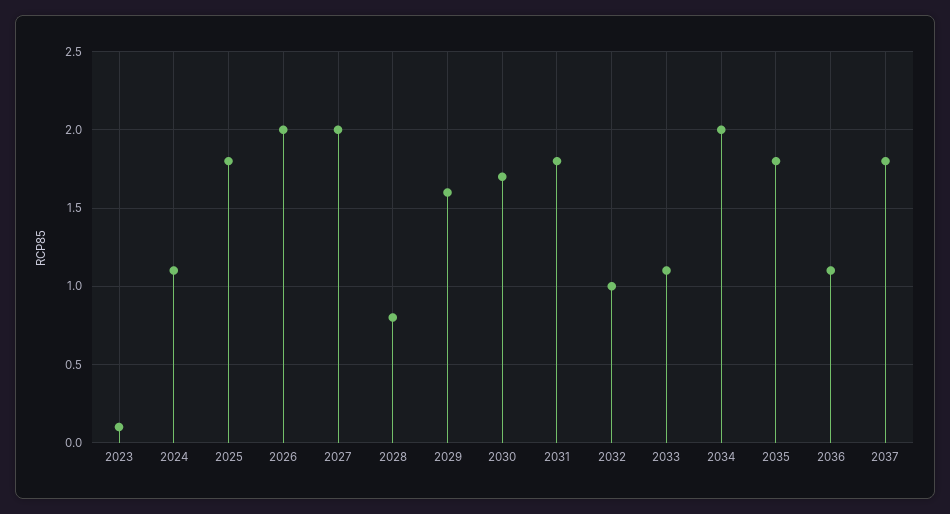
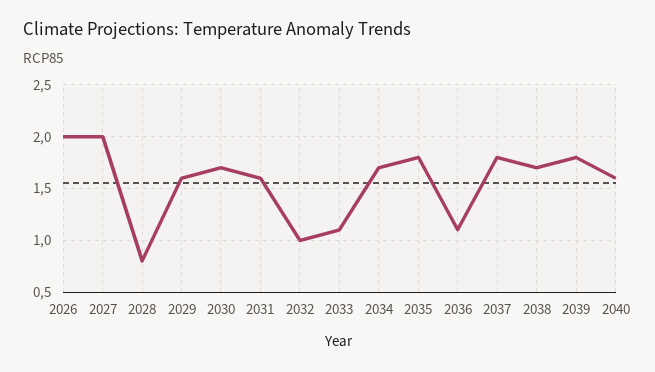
2023: 0.1 -> none
2024: 1.1 -> none
2025: 1.8 -> none
2031: 1.8 -> 1.6
2034: 2 -> 1.7
2038: none -> 1.7
2039: none -> 1.8
2040: none -> 1.6

